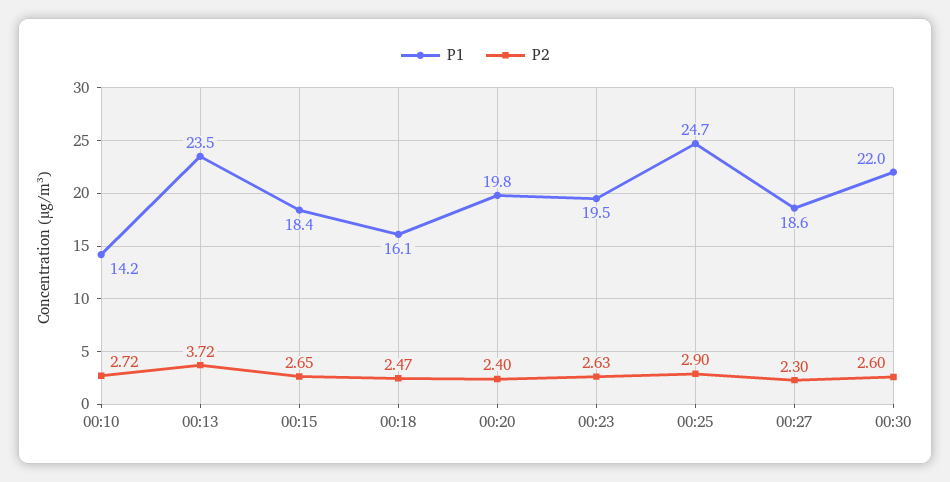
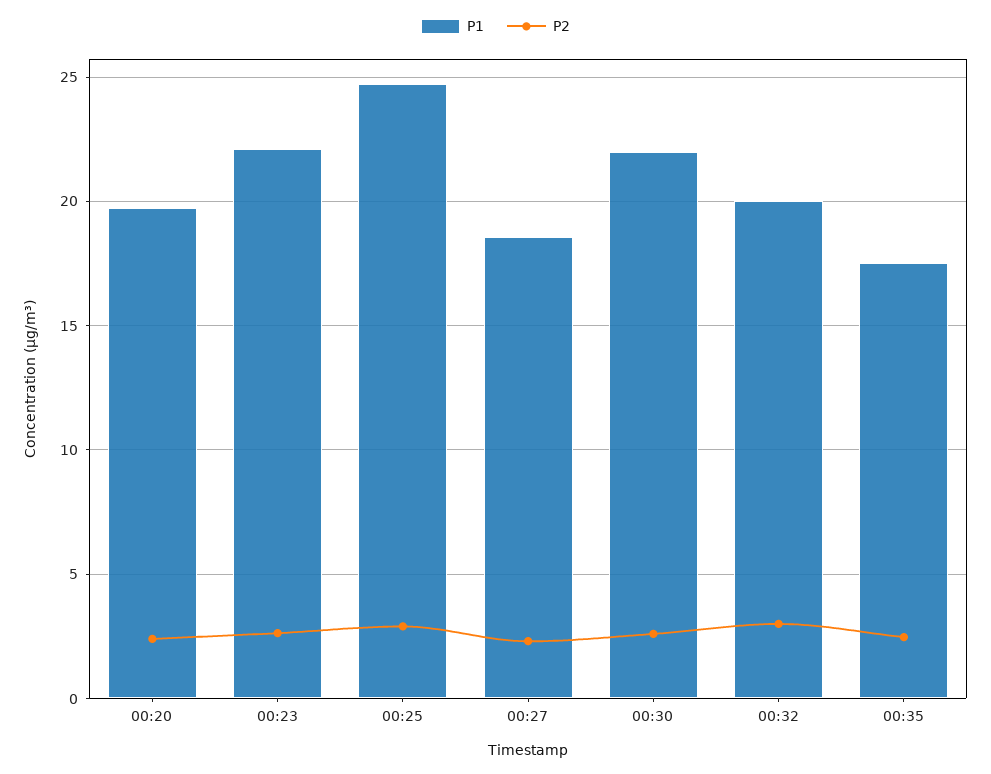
P1, 00:10: 14.2 -> none
P2, 00:10: 2.72 -> none
P1, 00:13: 23.5 -> none
P2, 00:13: 3.72 -> none
P1, 00:15: 18.4 -> none
P2, 00:15: 2.65 -> none
P1, 00:18: 16.1 -> none
P2, 00:18: 2.47 -> none
P1, 00:23: 19.5 -> 22
P1, 00:32: none -> 20
P2, 00:32: none -> 3
P1, 00:35: none -> 17.5
P2, 00:35: none -> 2.5

